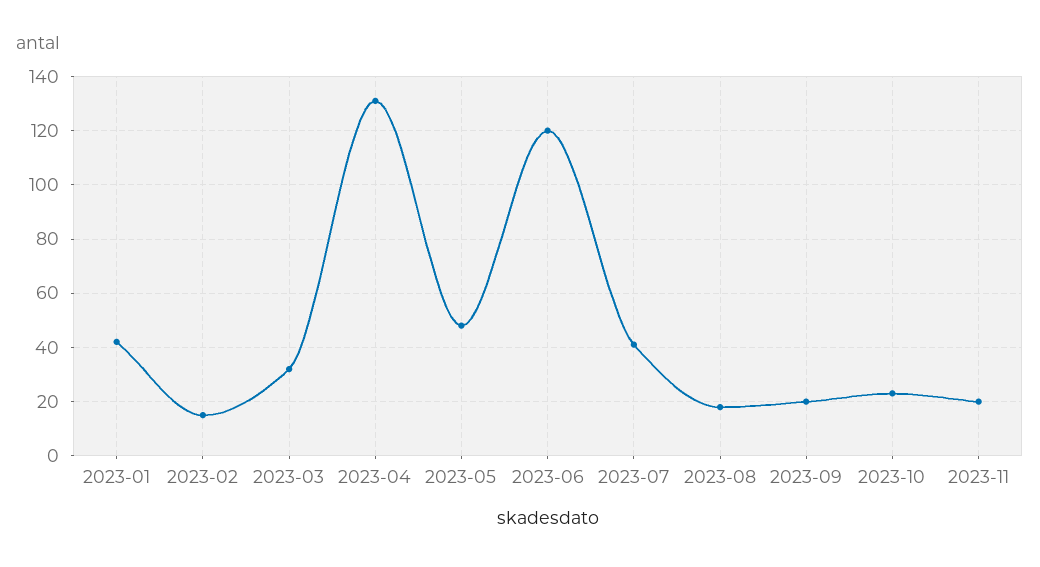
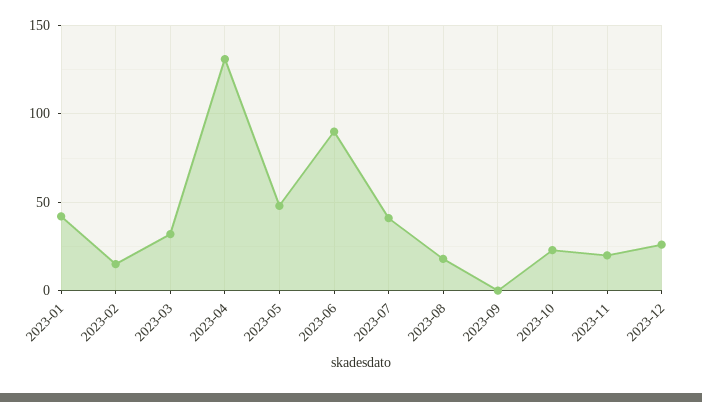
2023-06: 120 -> 90
2023-09: 20 -> 0
2023-12: none -> 25

